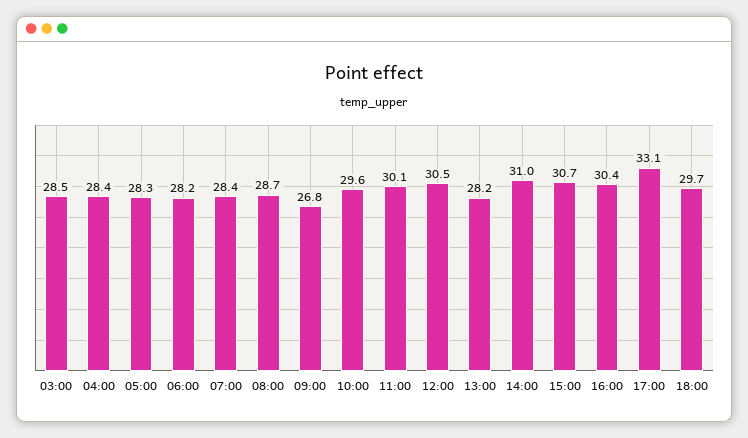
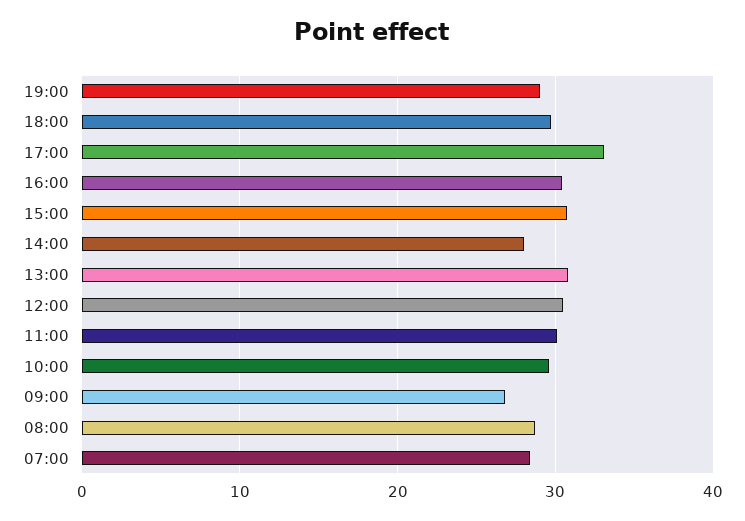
03:00: 28.5 -> none
04:00: 28.4 -> none
05:00: 28.3 -> none
06:00: 28.2 -> none
13:00: 28.2 -> 31
14:00: 31 -> 28
19:00: none -> 29

